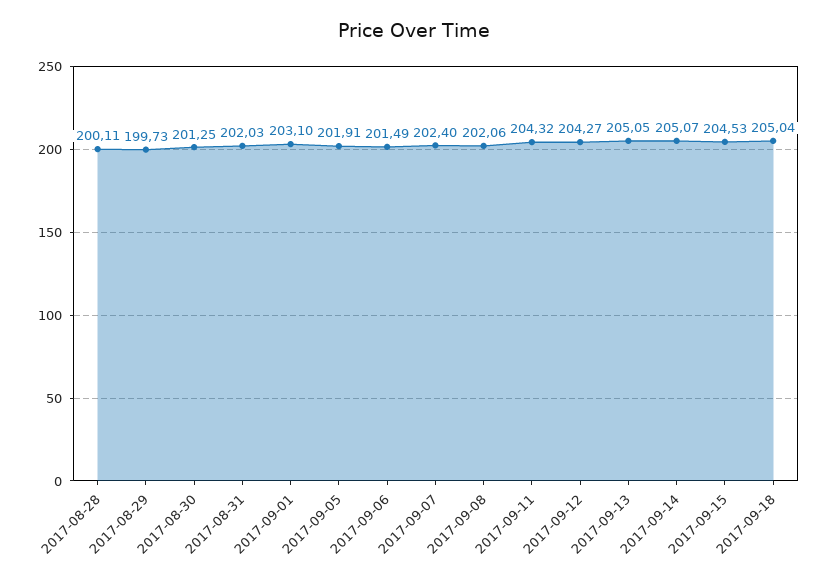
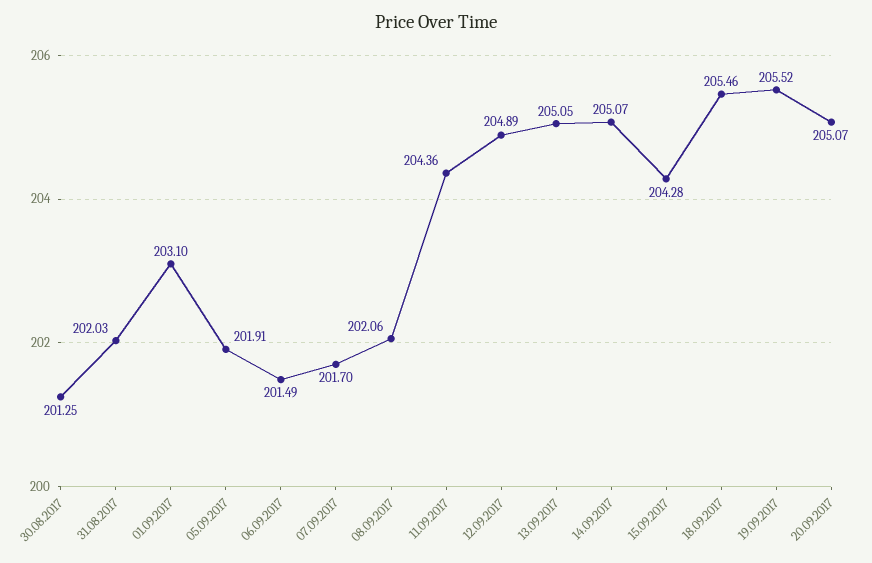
2017-08-28: 200.11 -> none
2017-08-29: 199.73 -> none
2017-09-07: 202.4 -> 201.7
2017-09-11: 204.32 -> 204.36
2017-09-12: 204.27 -> 204.89
2017-09-15: 204.53 -> 204.28
2017-09-18: 205.04 -> 205.46
19.09.2017: none -> 205.52
20.09.2017: none -> 205.07

